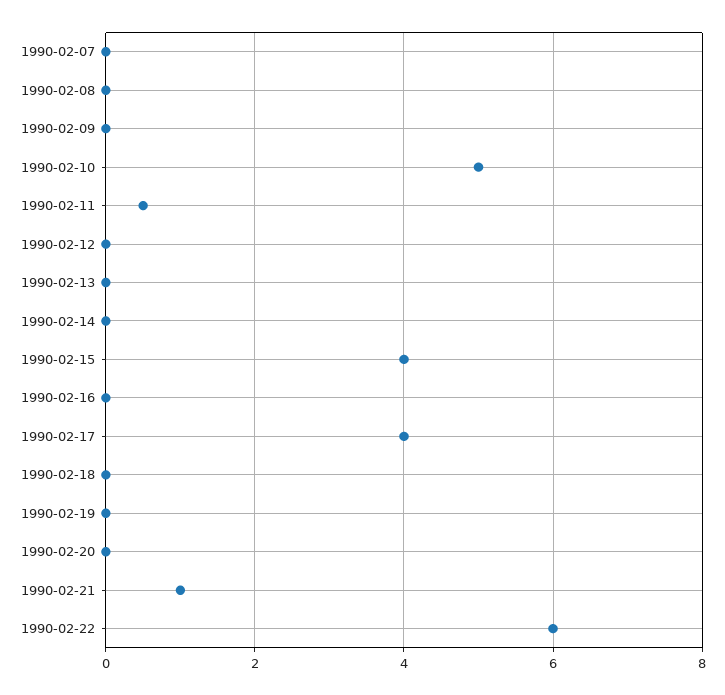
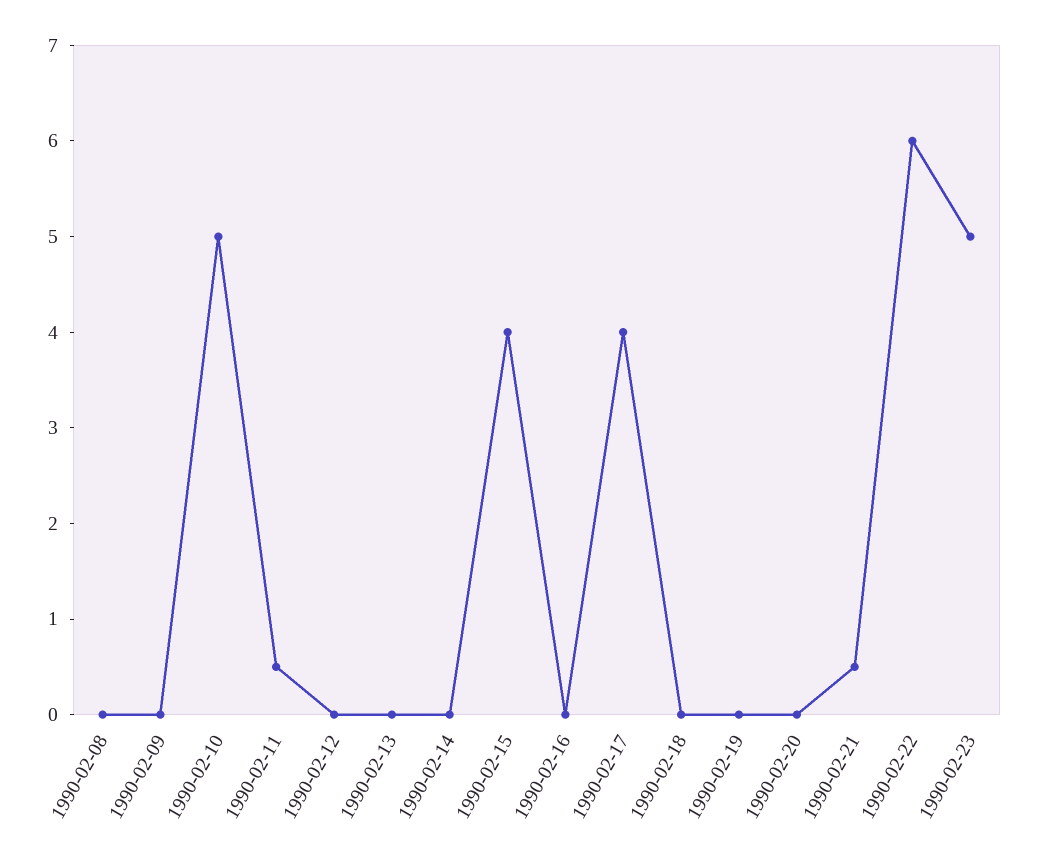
1990-02-07: 0 -> none
1990-02-21: 1 -> 0.5
1990-02-23: none -> 5

